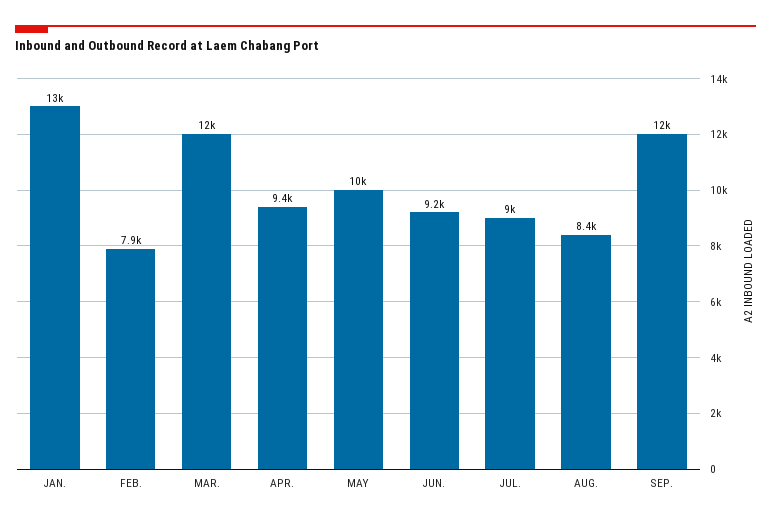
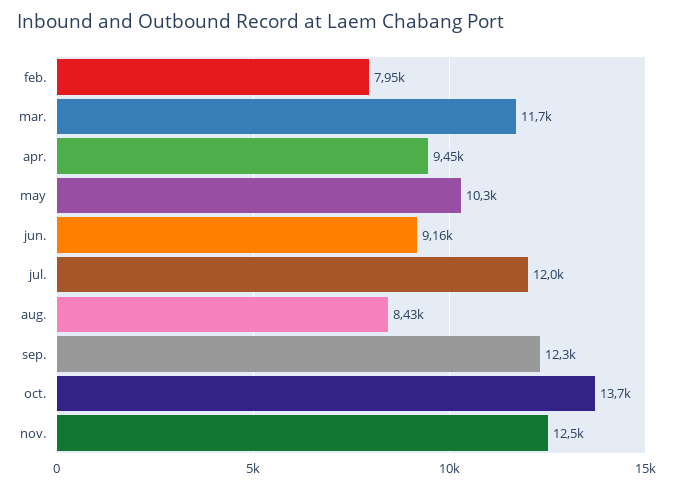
JAN.: 13000 -> none
JUL.: 9000 -> 12000
oct.: none -> 13700
nov.: none -> 12500

